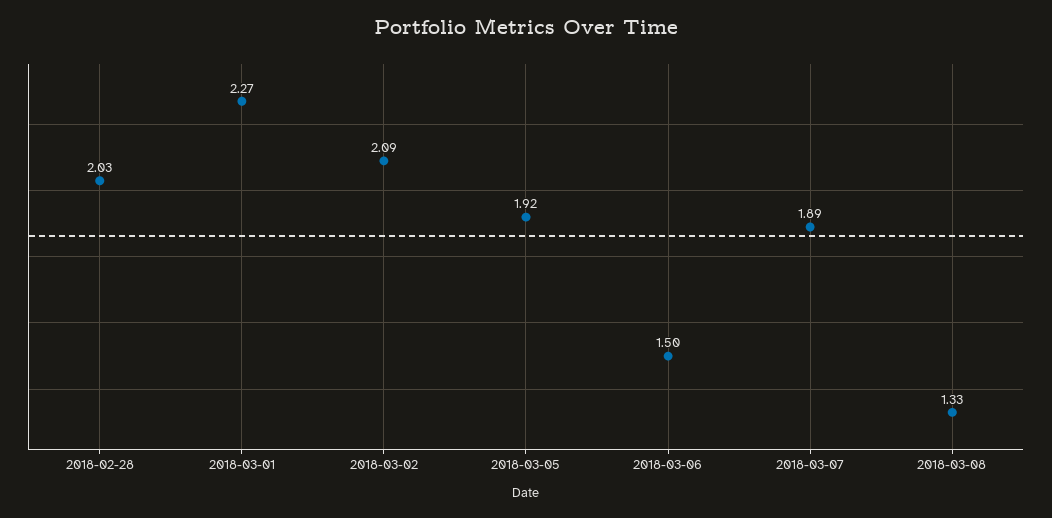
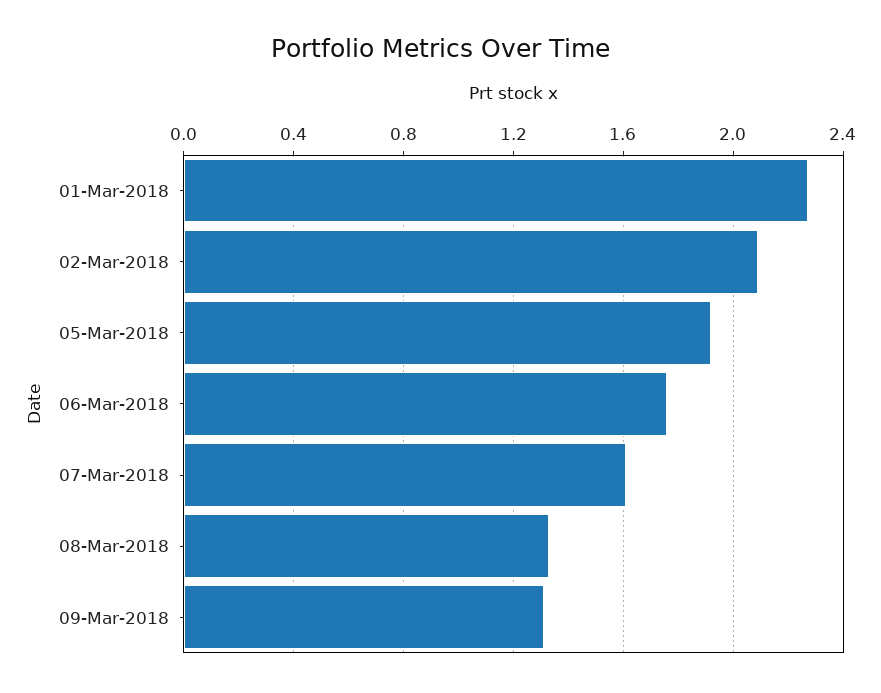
2018-02-28: 2.03 -> none
2018-03-06: 1.5 -> 1.75
2018-03-07: 1.89 -> 1.6
09-Mar-2018: none -> 1.3

